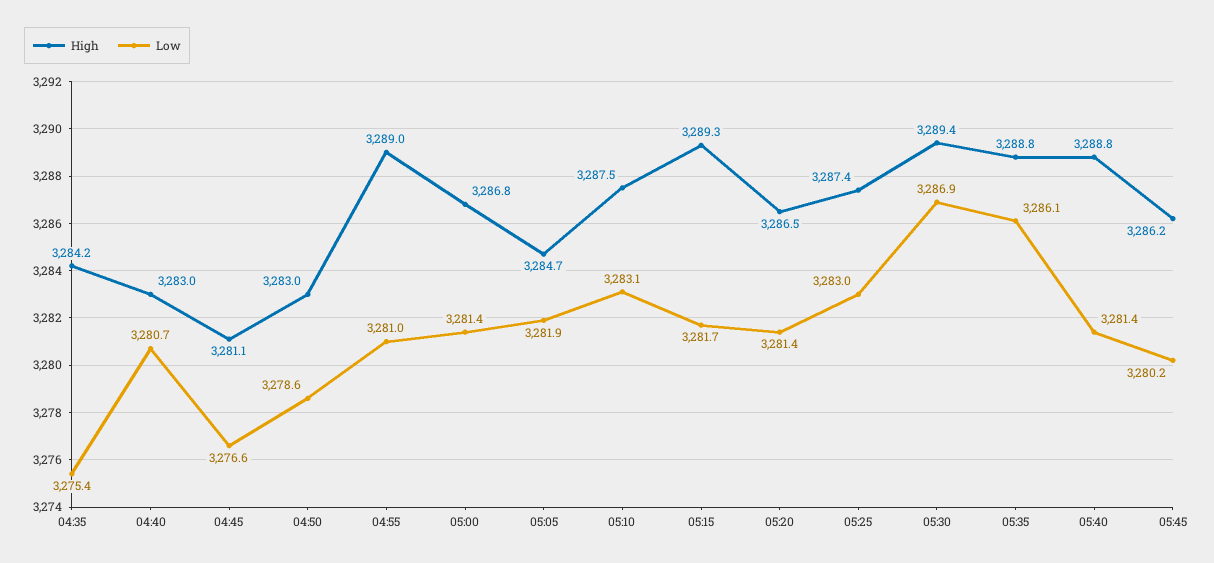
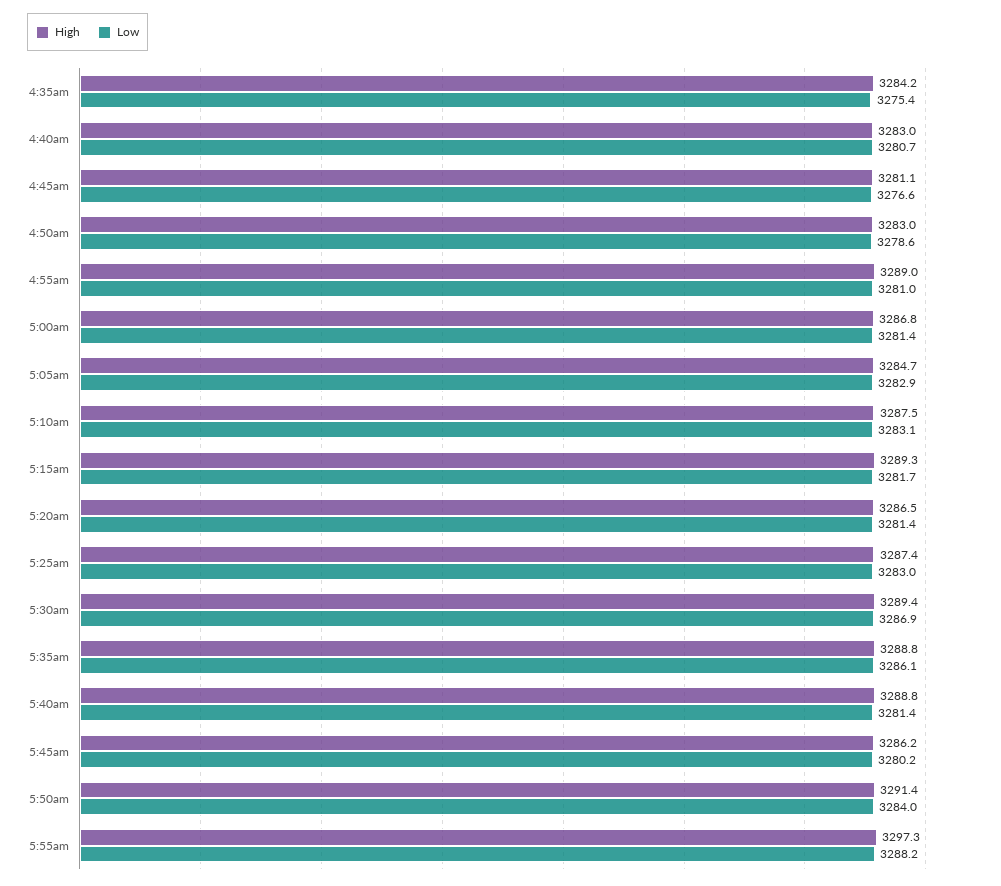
Low, 05:05: 3281.9 -> 3282.9
High, 5:50am: none -> 3291.4
Low, 5:50am: none -> 3284
High, 5:55am: none -> 3297.3
Low, 5:55am: none -> 3288.2

